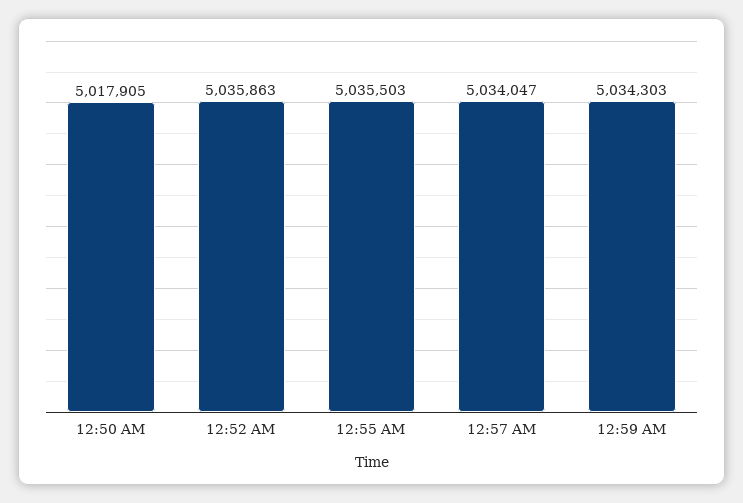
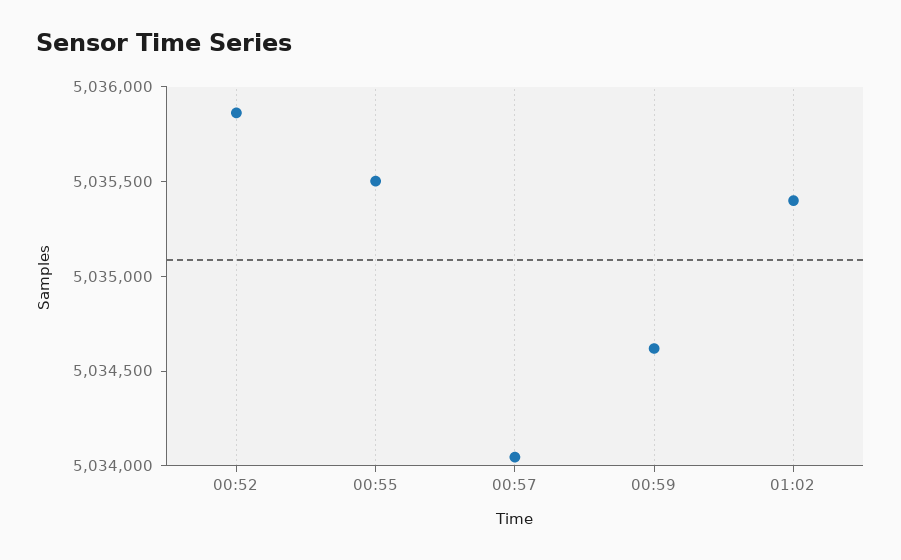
12:50 AM: 5017905 -> none
12:59 AM: 5034303 -> 5034600
01:02: none -> 5035400

